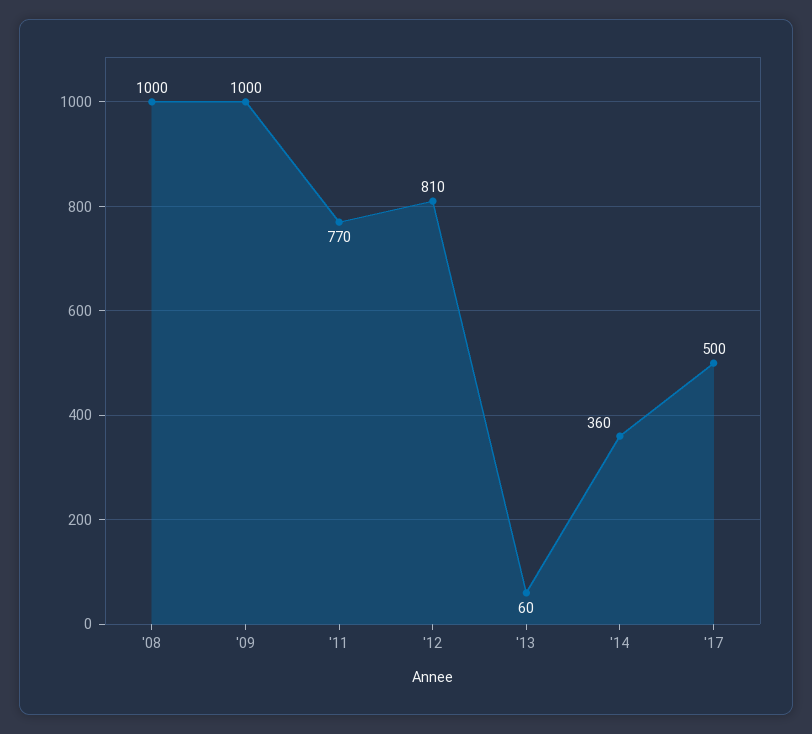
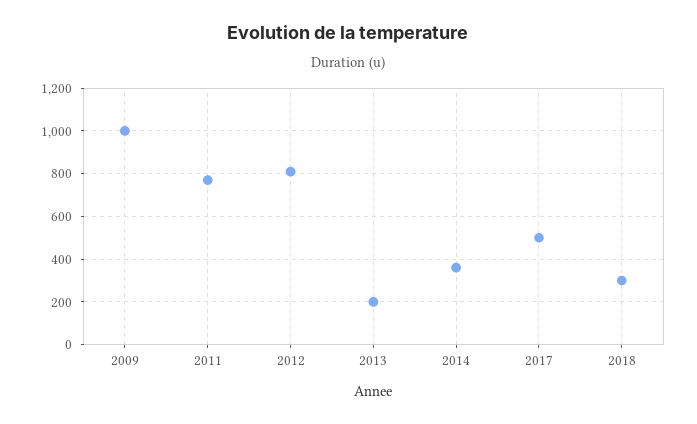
'08: 1000 -> none
'13: 60 -> 200
2018: none -> 300

